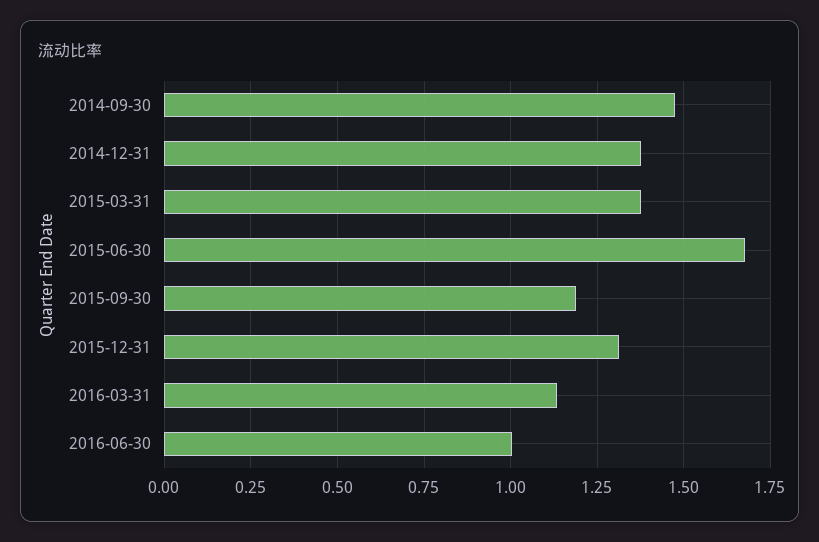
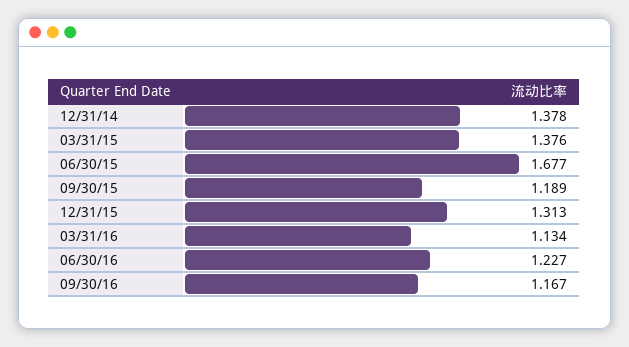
2014-09-30: 1.475 -> none
2016-06-30: 1 -> 1.227
09/30/16: none -> 1.167

